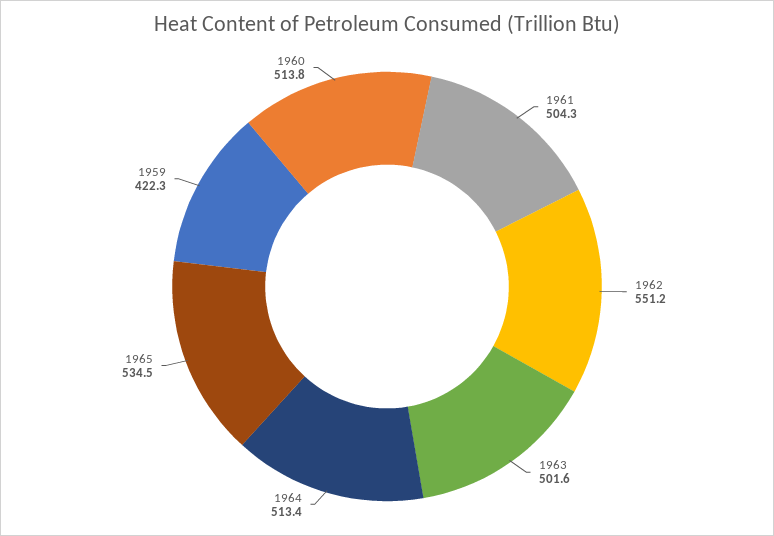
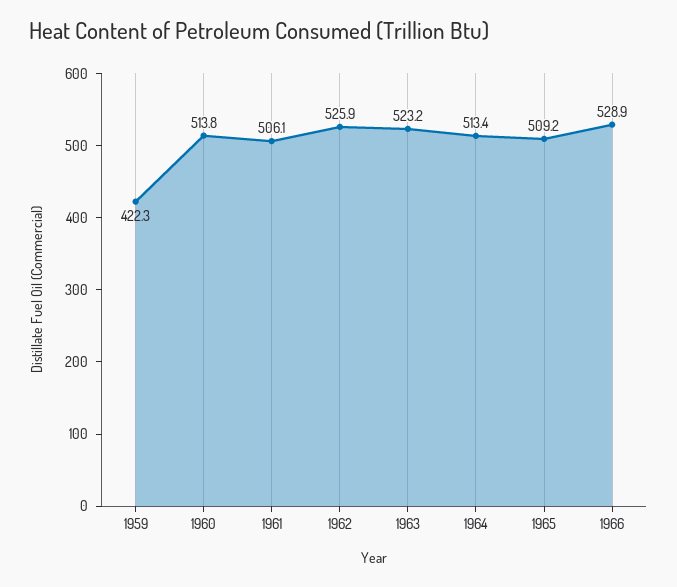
1961: 504.3 -> 506.1
1962: 551.2 -> 525.9
1963: 501.6 -> 523.2
1965: 534.5 -> 509.2
1966: none -> 528.9

